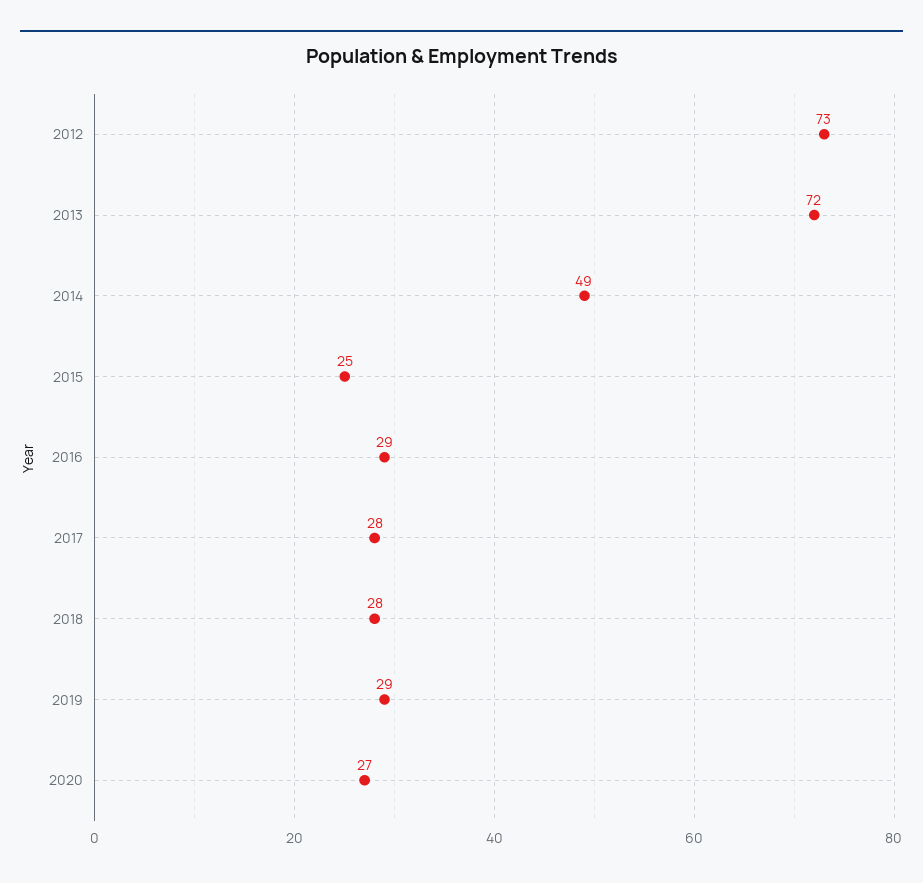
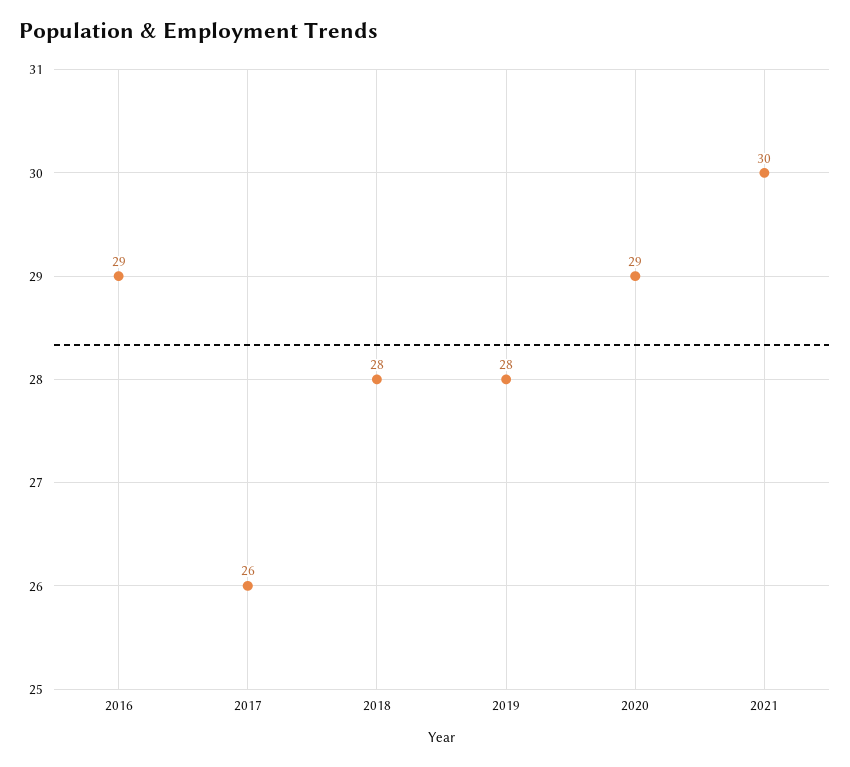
2012: 73 -> none
2013: 72 -> none
2014: 49 -> none
2015: 25 -> none
2017: 28 -> 26
2019: 29 -> 28
2020: 27 -> 29
2021: none -> 30

